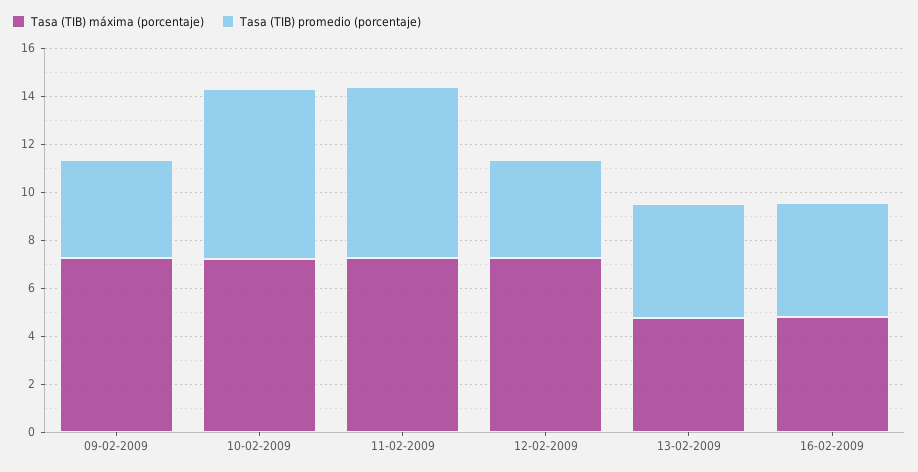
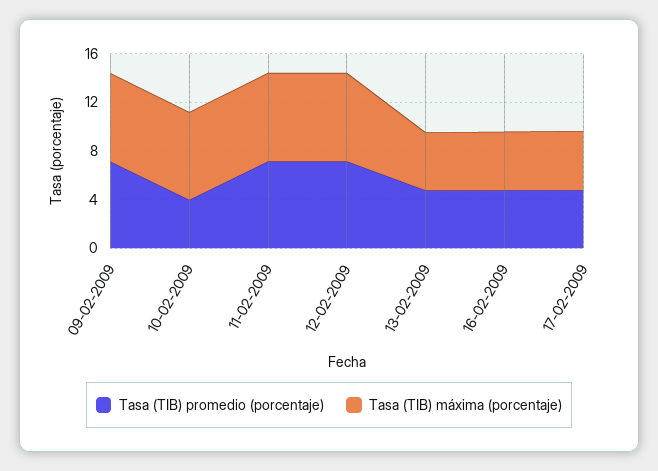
Tasa (TIB) promedio (porcentaje), 09-02-2009: 4 -> 7
Tasa (TIB) promedio (porcentaje), 10-02-2009: 7 -> 4
Tasa (TIB) promedio (porcentaje), 12-02-2009: 4 -> 7
Tasa (TIB) promedio (porcentaje), 17-02-2009: none -> 5
Tasa (TIB) máxima (porcentaje), 17-02-2009: none -> 5

